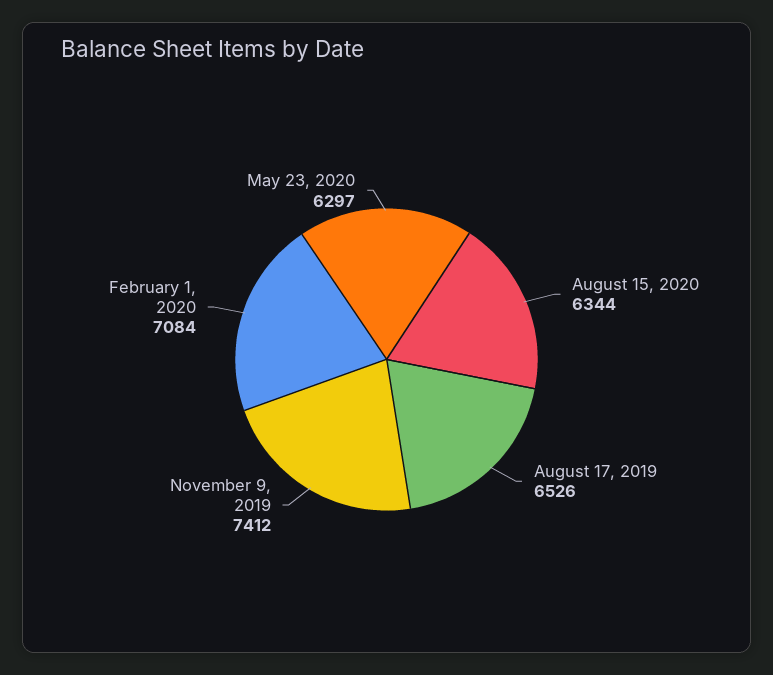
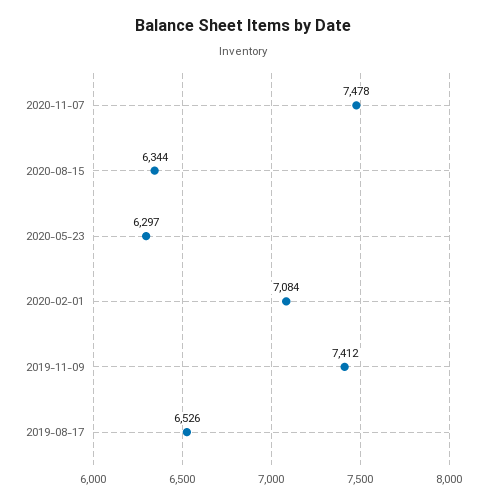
2020-11-07: none -> 7478

